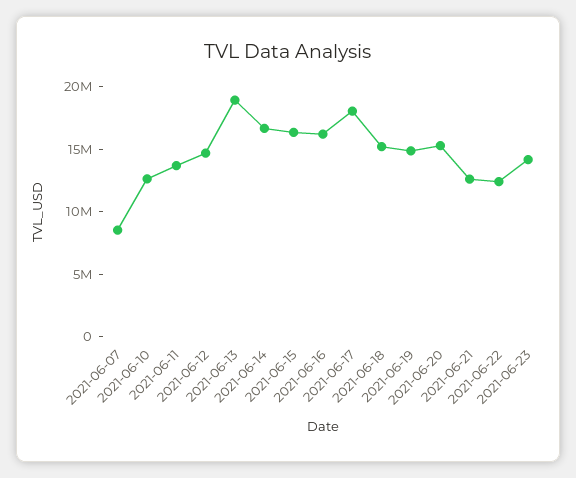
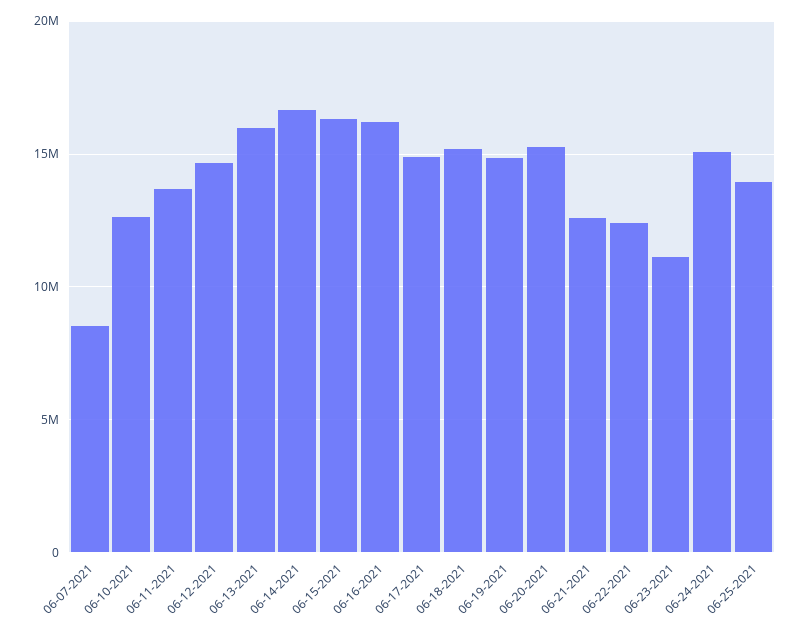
2021-06-13: 19000000 -> 16000000
2021-06-17: 18000000 -> 15000000
2021-06-23: 14000000 -> 11000000
06-24-2021: none -> 15000000
06-25-2021: none -> 14000000

